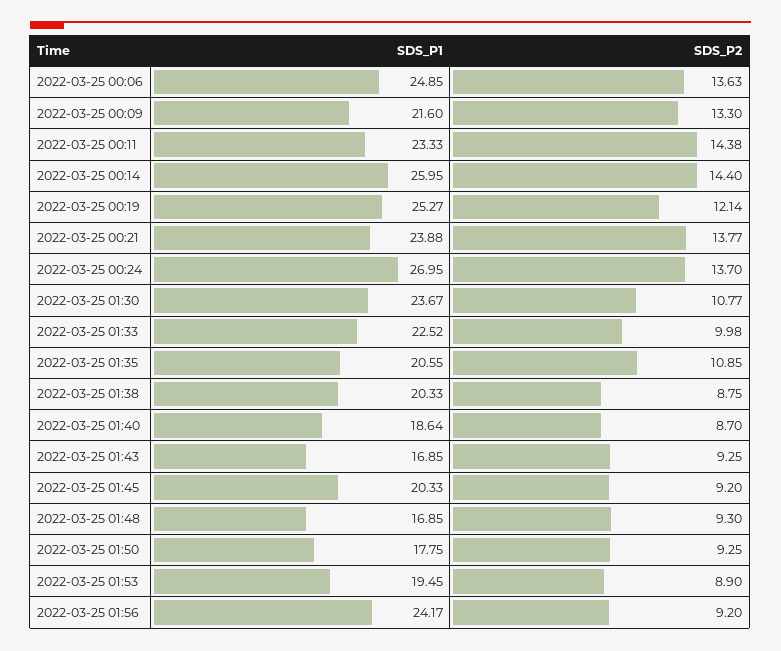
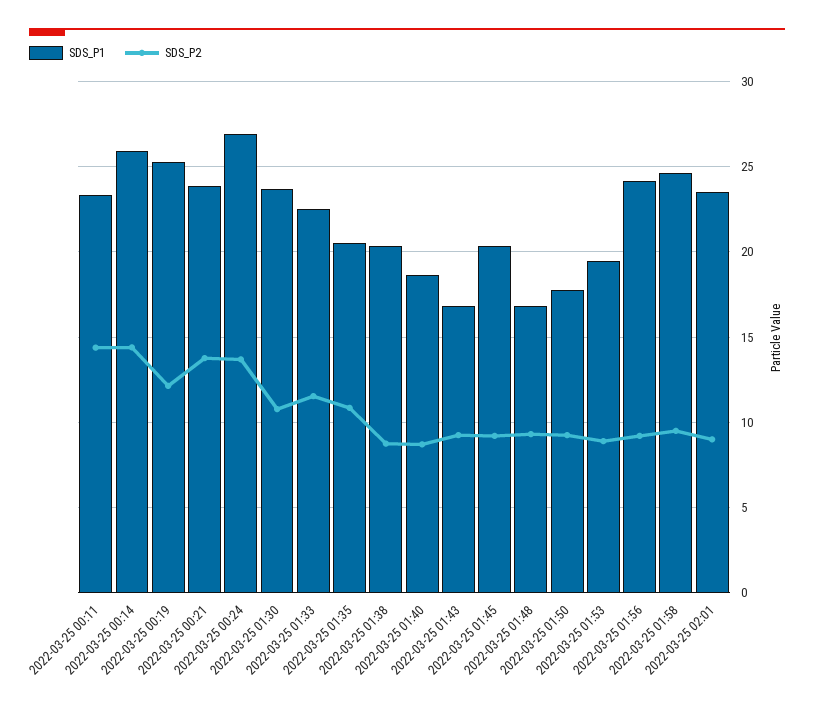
SDS_P1, 2022-03-25 00:06: 24.85 -> none
SDS_P2, 2022-03-25 00:06: 13.63 -> none
SDS_P1, 2022-03-25 00:09: 21.6 -> none
SDS_P2, 2022-03-25 00:09: 13.3 -> none
SDS_P2, 2022-03-25 01:33: 9.98 -> 11.5
SDS_P1, 2022-03-25 01:58: none -> 24.5
SDS_P2, 2022-03-25 01:58: none -> 9.5
SDS_P1, 2022-03-25 02:01: none -> 23.5
SDS_P2, 2022-03-25 02:01: none -> 9

